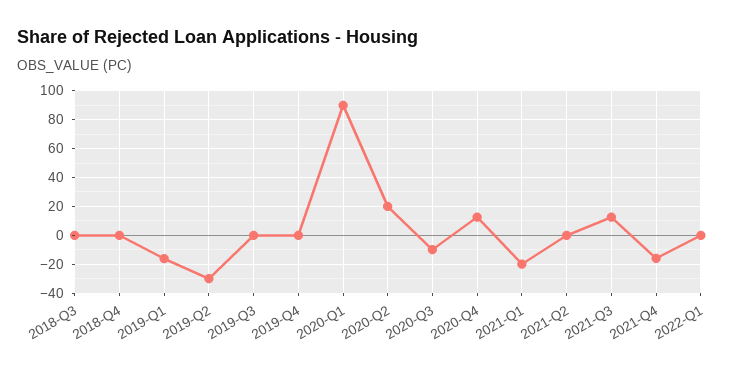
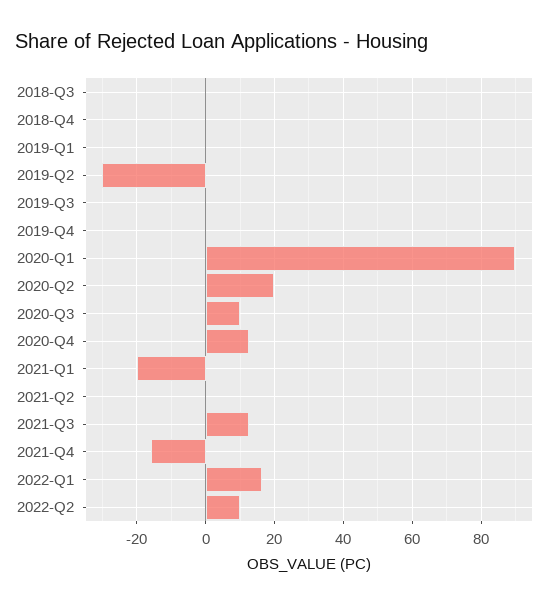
2019-Q1: -15 -> 0
2020-Q3: -10 -> 10
2022-Q1: 0 -> 16
2022-Q2: none -> 10

